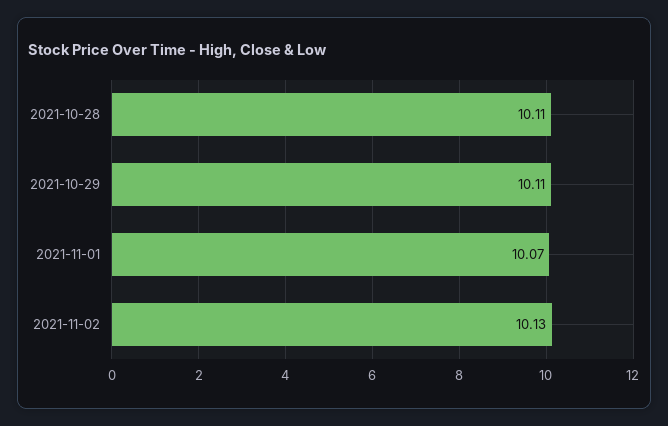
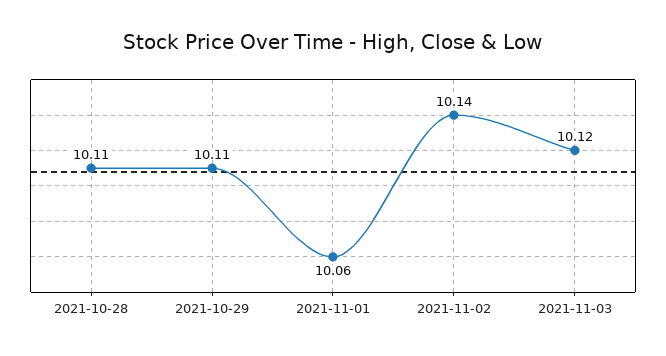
2021-11-01: 10.07 -> 10.06
2021-11-02: 10.13 -> 10.14
2021-11-03: none -> 10.12

